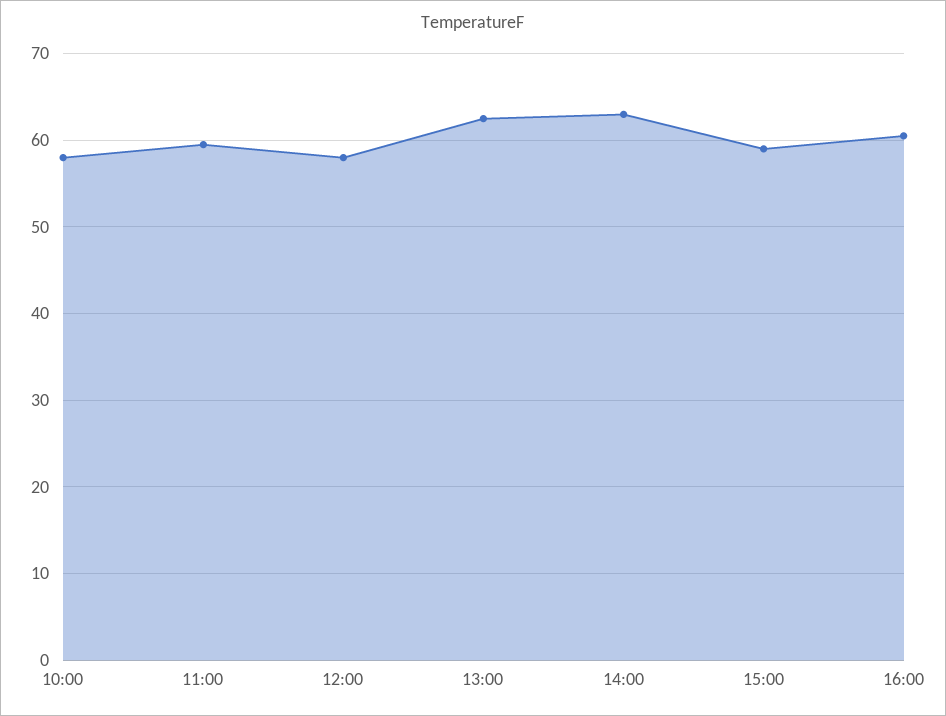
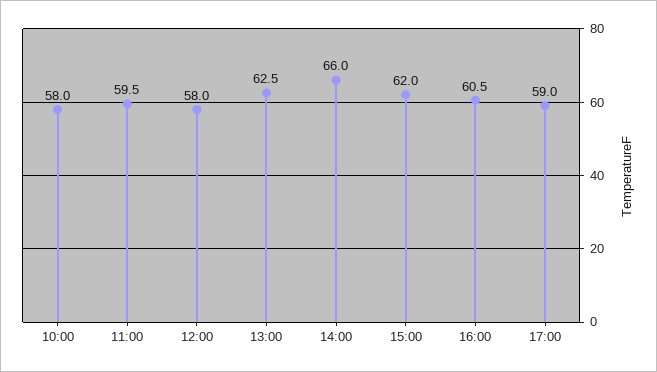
14:00: 63 -> 66
15:00: 59 -> 62
17:00: none -> 59

